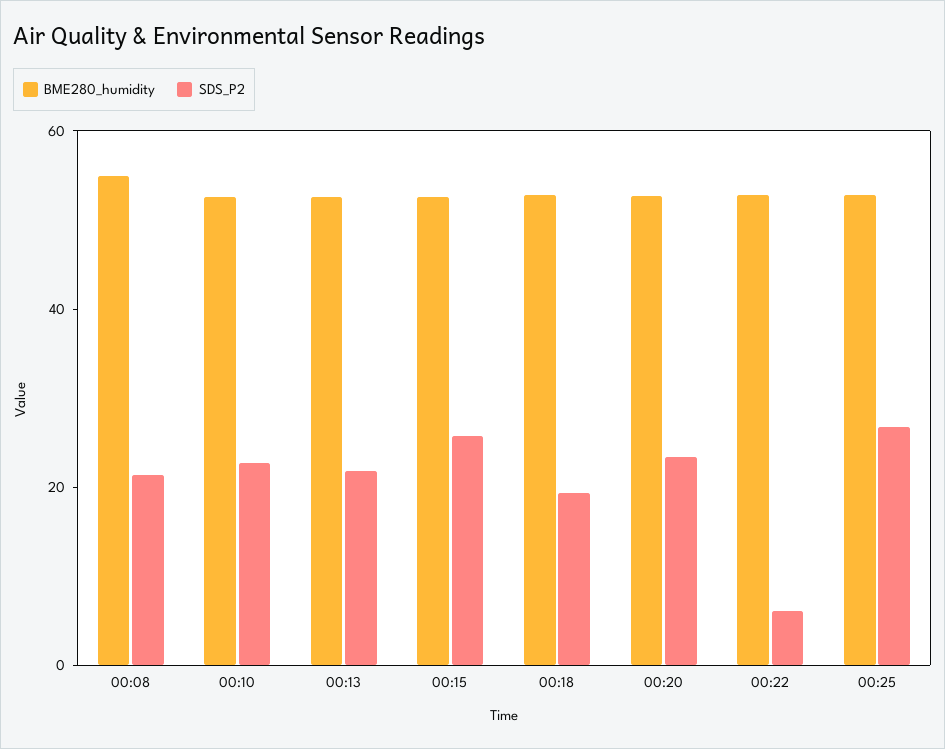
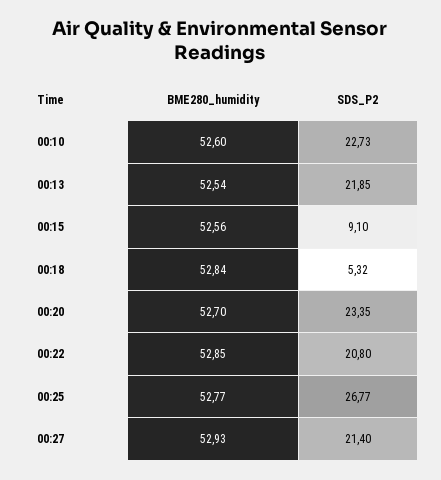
BME280_humidity, 00:08: 55 -> none
SDS_P2, 00:08: 20 -> none
SDS_P2, 00:15: 25 -> 9.1
SDS_P2, 00:18: 20 -> 5.32
SDS_P2, 00:22: 5 -> 20.8
BME280_humidity, 00:27: none -> 52.93
SDS_P2, 00:27: none -> 21.4

